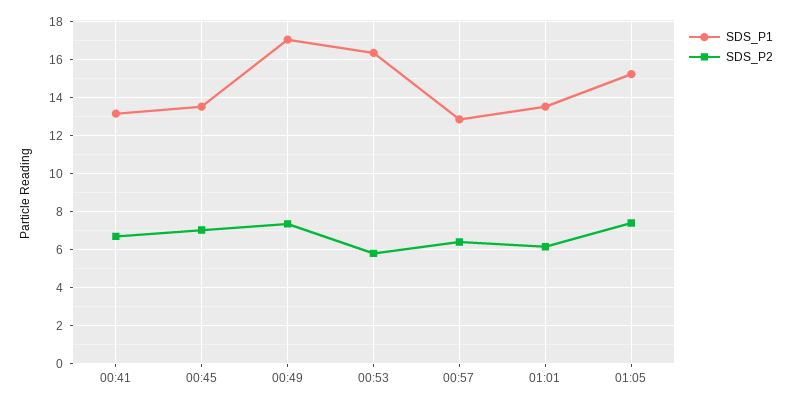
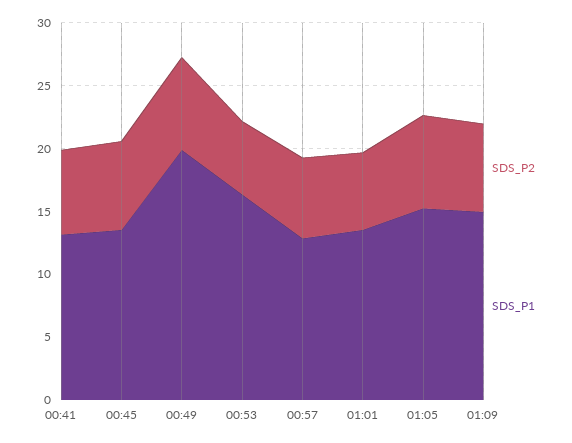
SDS_P1, 00:49: 17 -> 20
SDS_P2, 01:09: none -> 7
SDS_P1, 01:09: none -> 15

